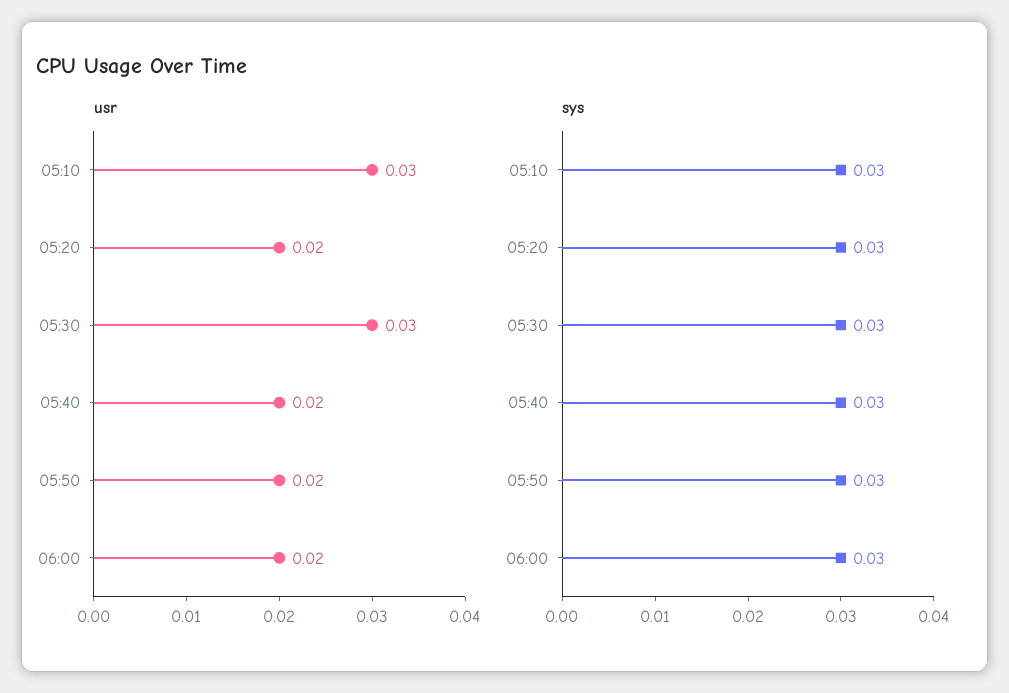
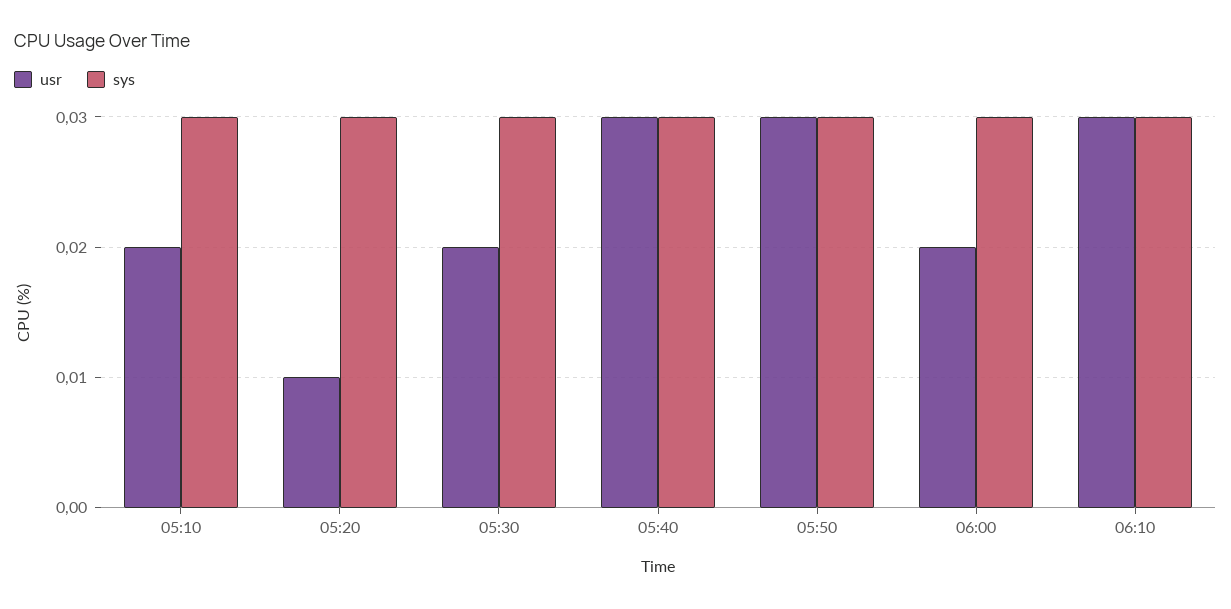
usr, 05:10: 0.03 -> 0.02
usr, 05:20: 0.02 -> 0.01
usr, 05:30: 0.03 -> 0.02
usr, 05:40: 0.02 -> 0.03
usr, 05:50: 0.02 -> 0.03
usr, 06:10: none -> 0.03
sys, 06:10: none -> 0.03

